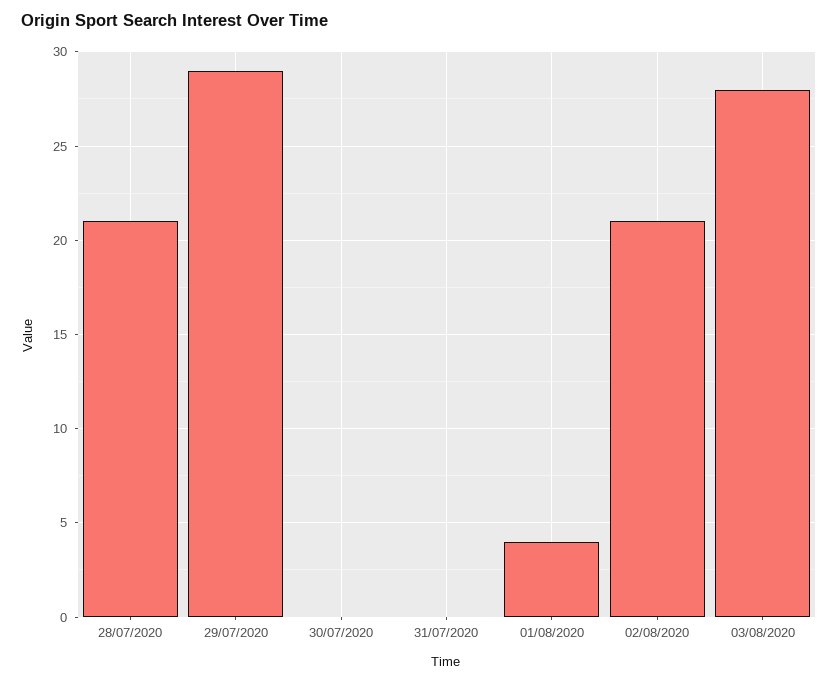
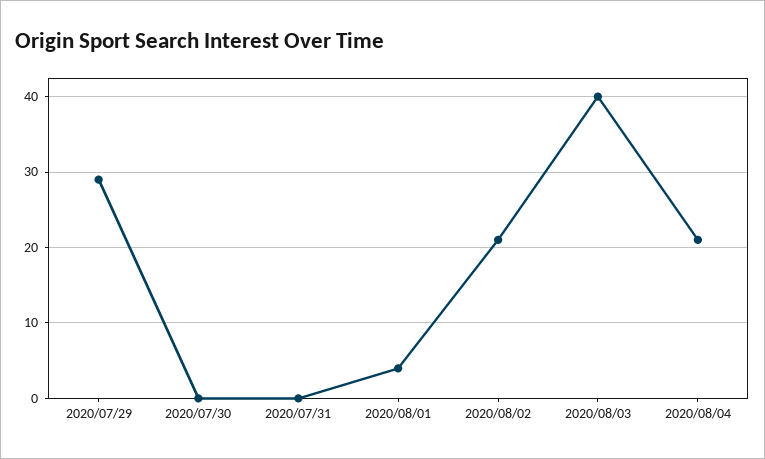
28/07/2020: 21 -> none
03/08/2020: 28 -> 40
2020/08/04: none -> 21

